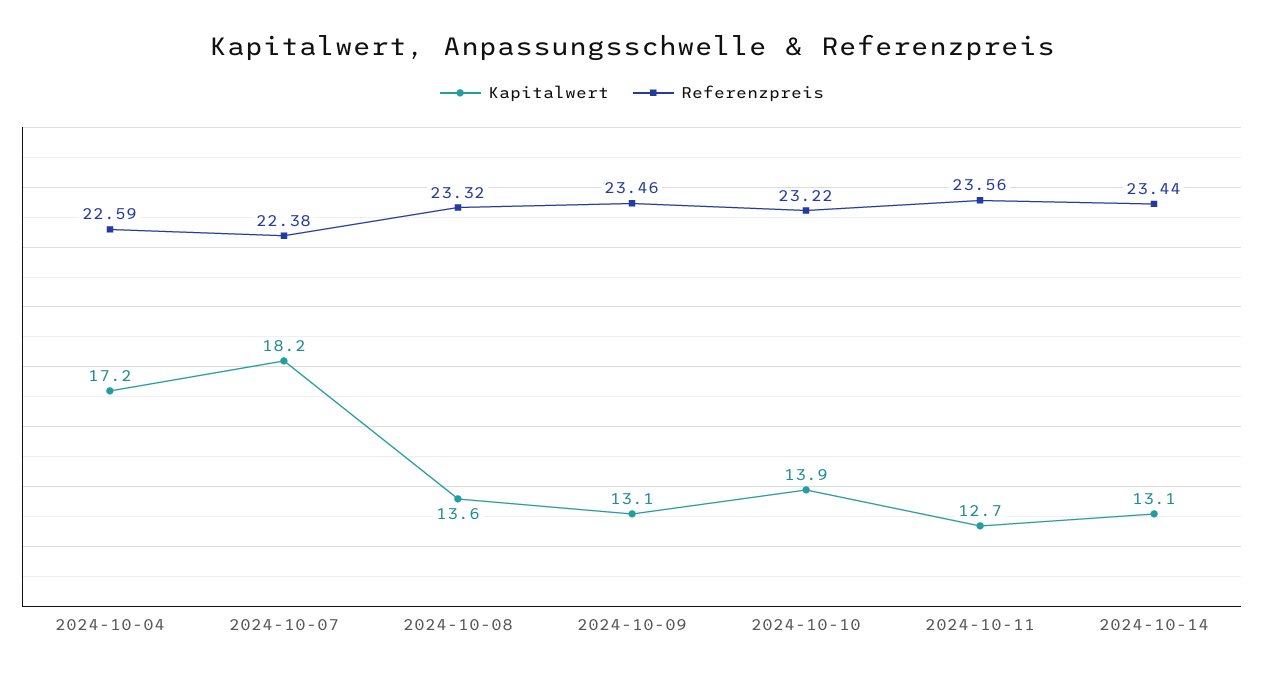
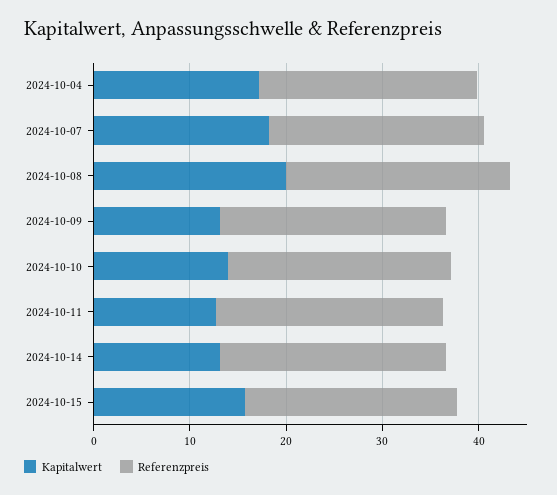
Kapitalwert, 2024-10-08: 13.6 -> 20
Kapitalwert, 2024-10-15: none -> 16
Referenzpreis, 2024-10-15: none -> 22

